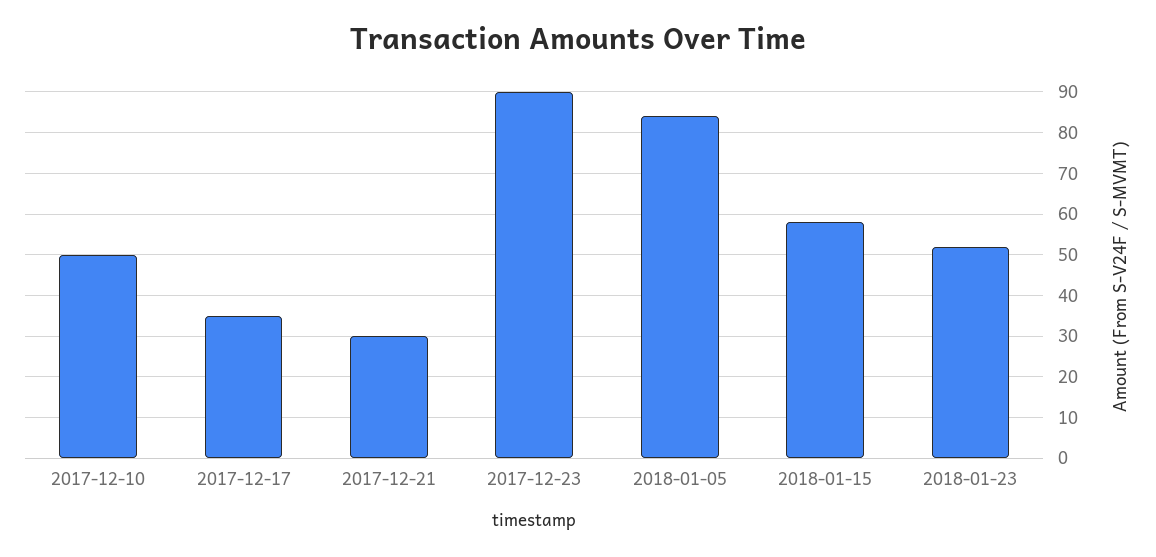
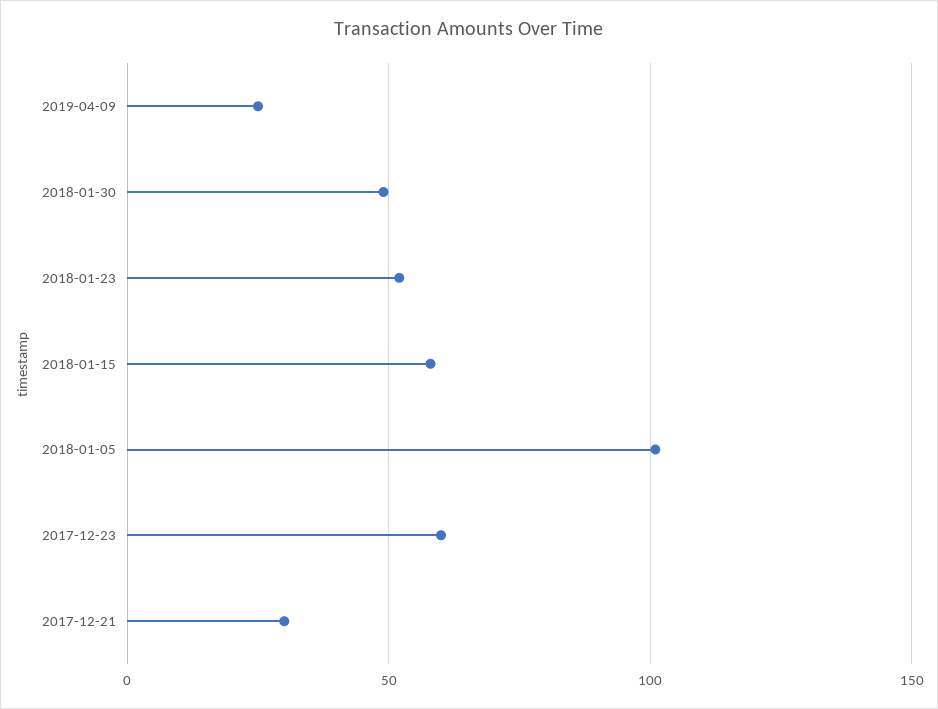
2017-12-10: 50 -> none
2017-12-17: 35 -> none
2017-12-23: 90 -> 60
2018-01-05: 85 -> 100
2019-04-09: none -> 25
2018-01-30: none -> 50

